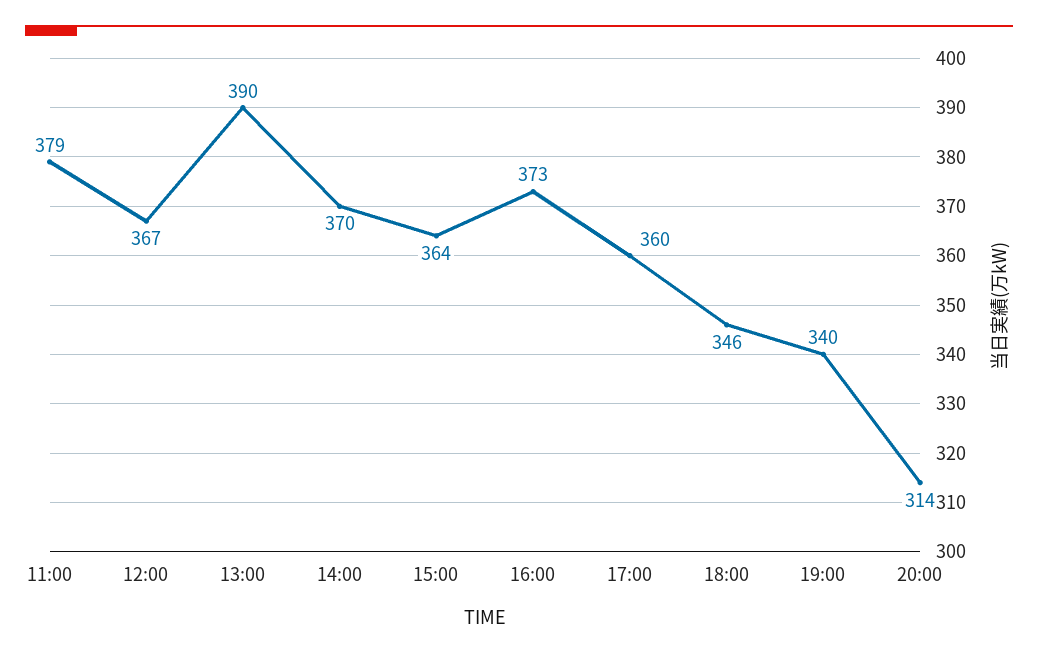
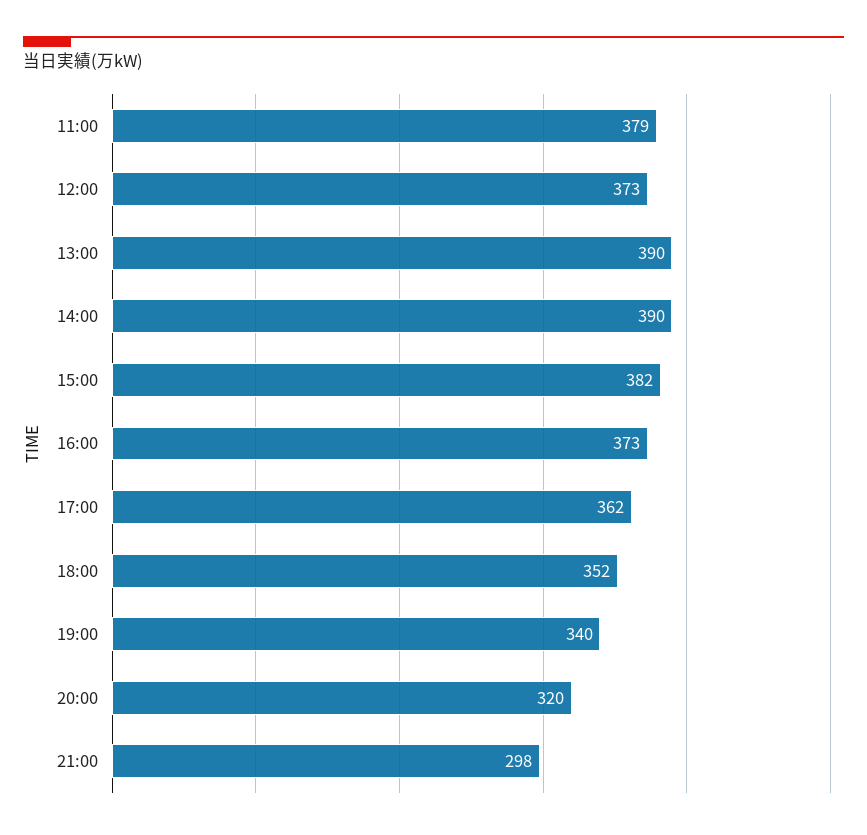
12:00: 367 -> 373
14:00: 370 -> 390
15:00: 364 -> 382
17:00: 360 -> 362
18:00: 346 -> 352
20:00: 314 -> 320
21:00: none -> 298

